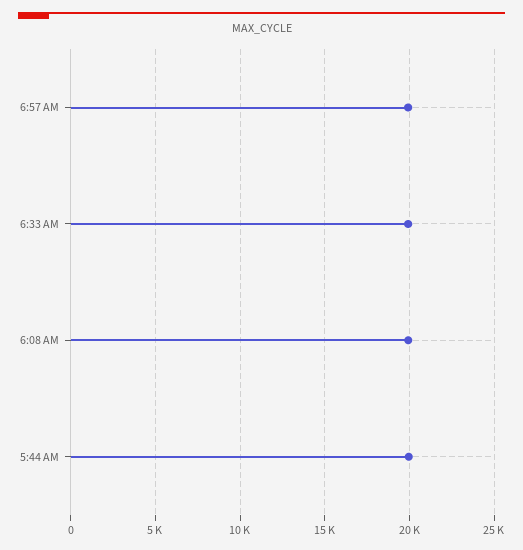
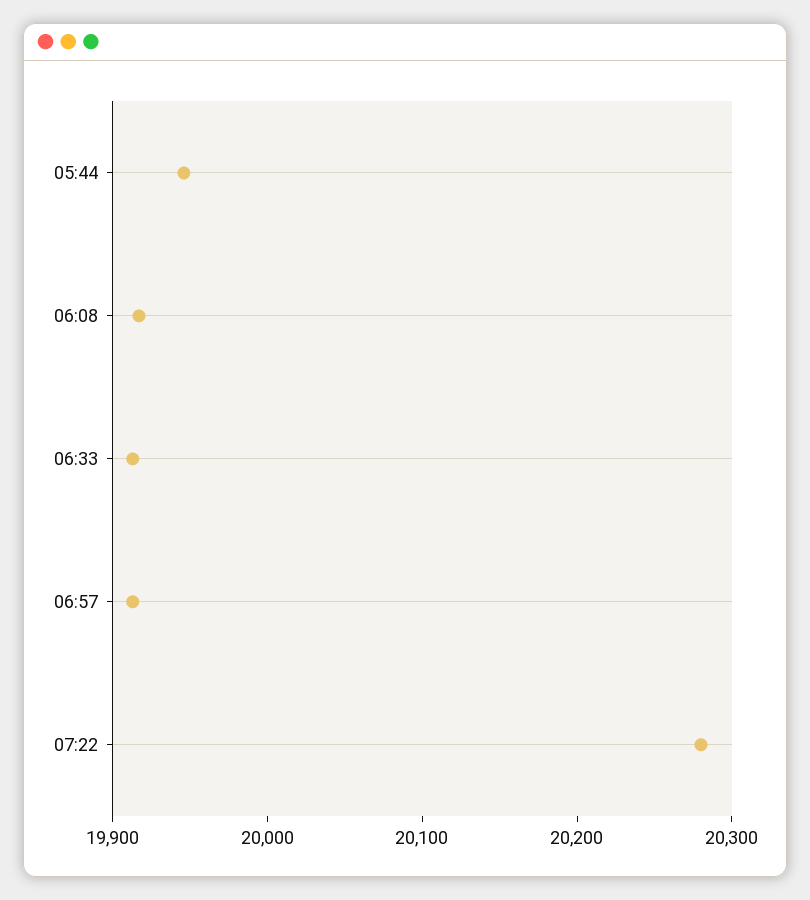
07:22: none -> 20280

